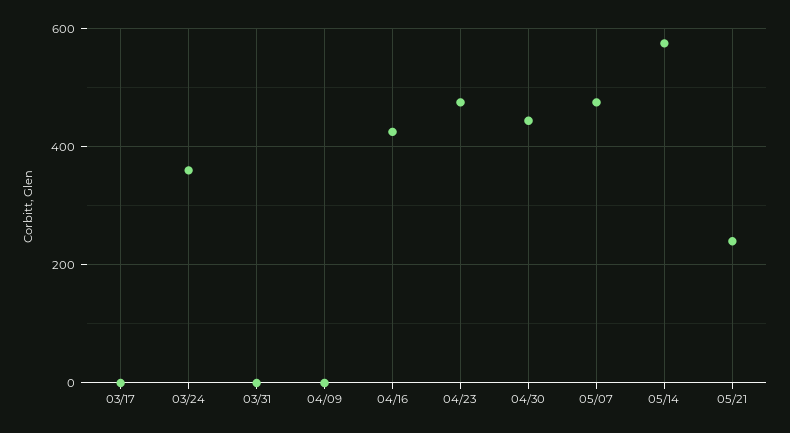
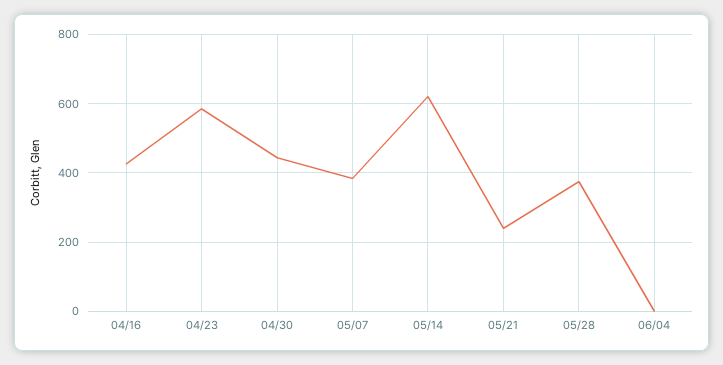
03/17: 0 -> none
03/24: 360 -> none
03/31: 0 -> none
04/09: 0 -> none
04/23: 480 -> 580
05/07: 480 -> 380
05/14: 580 -> 620
05/28: none -> 380
06/04: none -> 0

